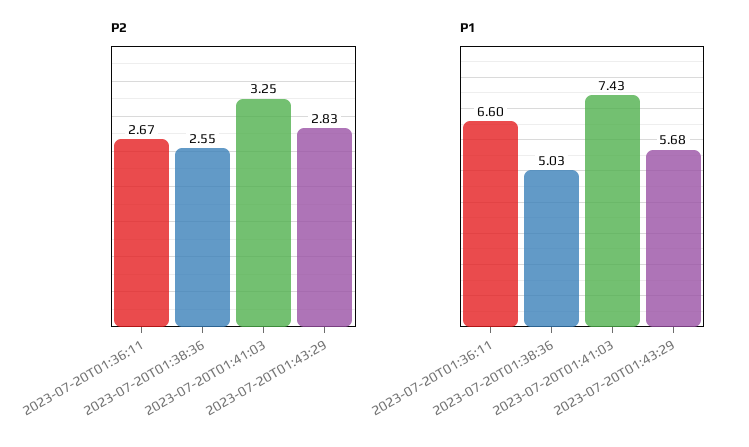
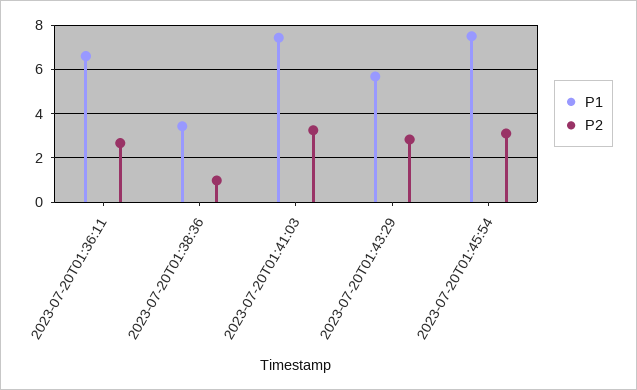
P2, 2023-07-20T01:38:36: 2.55 -> 1
P1, 2023-07-20T01:38:36: 5.03 -> 3.5
P1, 2023-07-20T01:45:54: none -> 7.5
P2, 2023-07-20T01:45:54: none -> 3

